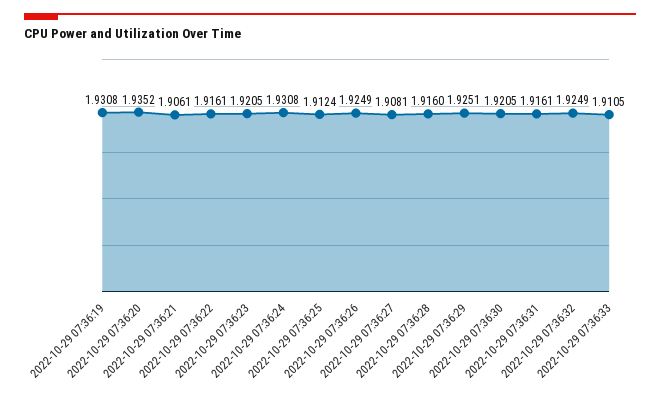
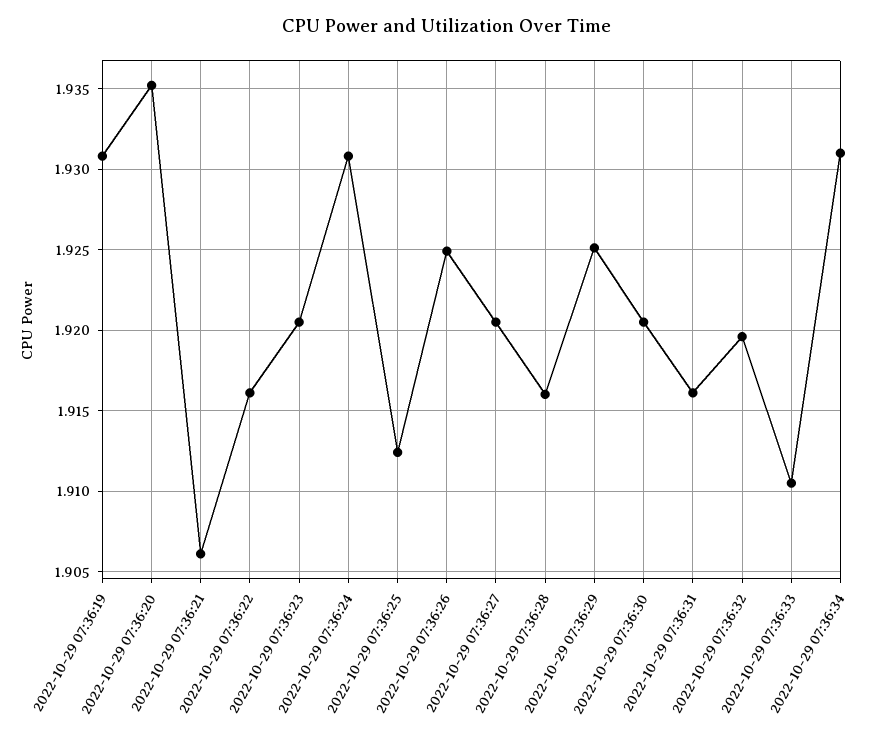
2022-10-29 07:36:27: 1.9081 -> 1.9205
2022-10-29 07:36:32: 1.9249 -> 1.9195
2022-10-29 07:36:34: none -> 1.931

